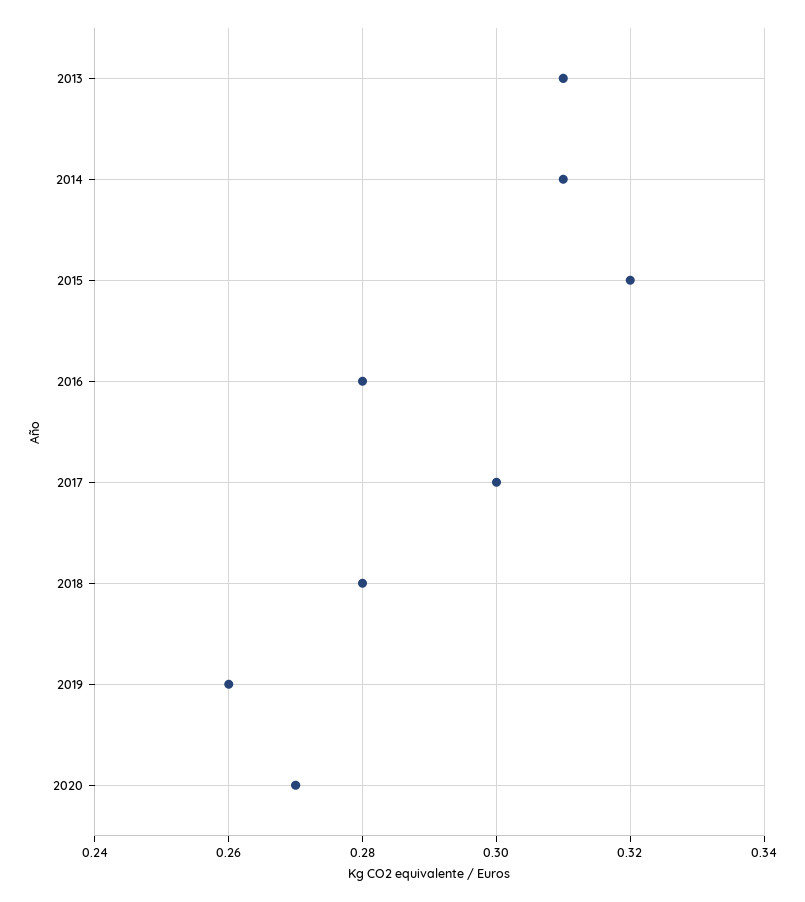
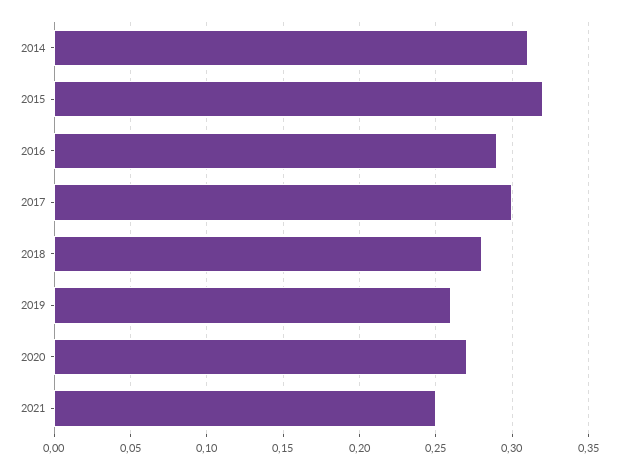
2013: 0.31 -> none
2016: 0.28 -> 0.29
2021: none -> 0.25

